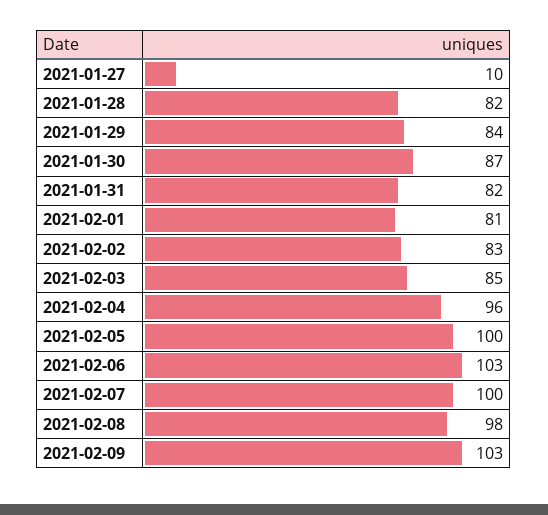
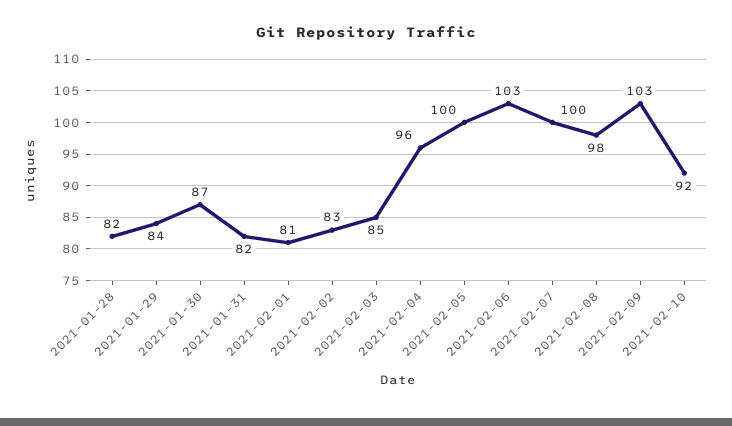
2021-01-27: 10 -> none
2021-02-10: none -> 92

